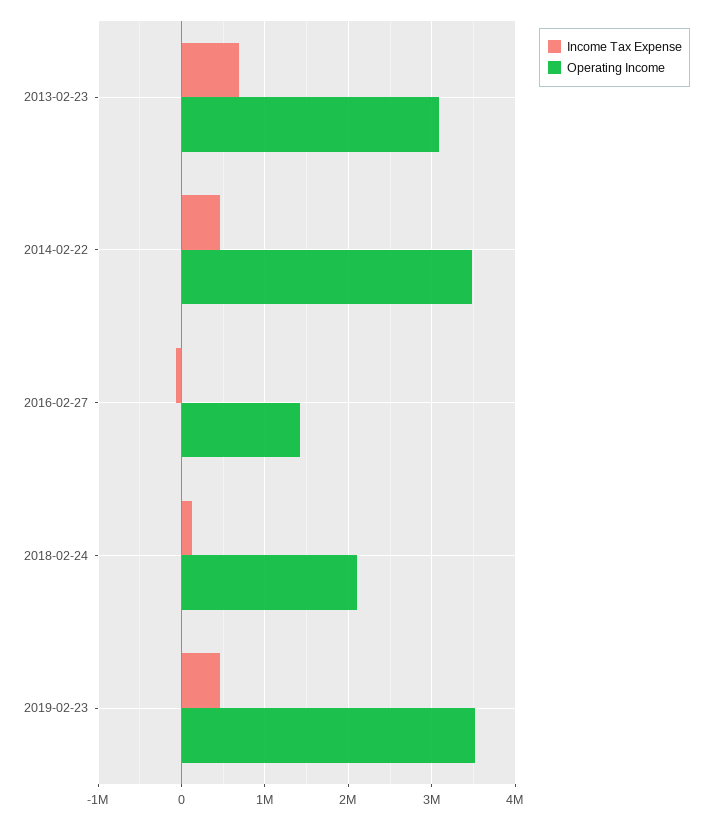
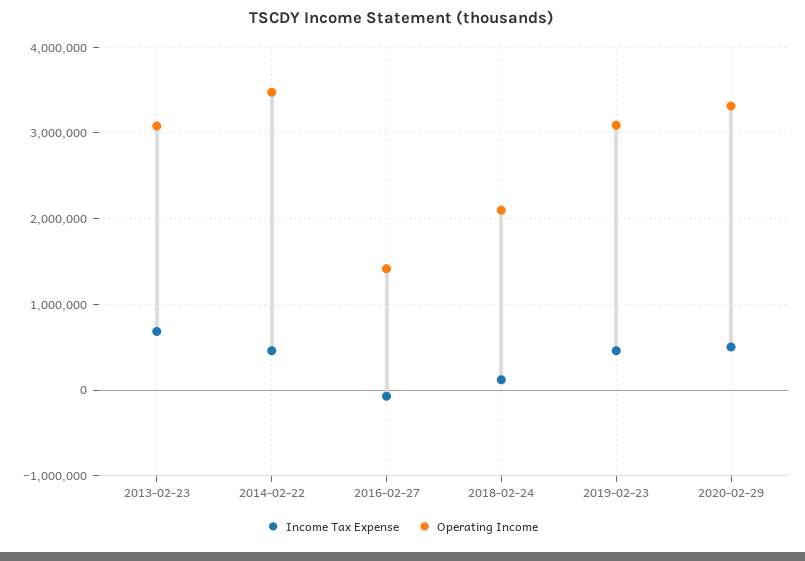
Operating Income, 2019-02-23: 3500000 -> 3100000
Income Tax Expense, 2020-02-29: none -> 500000
Operating Income, 2020-02-29: none -> 3300000

